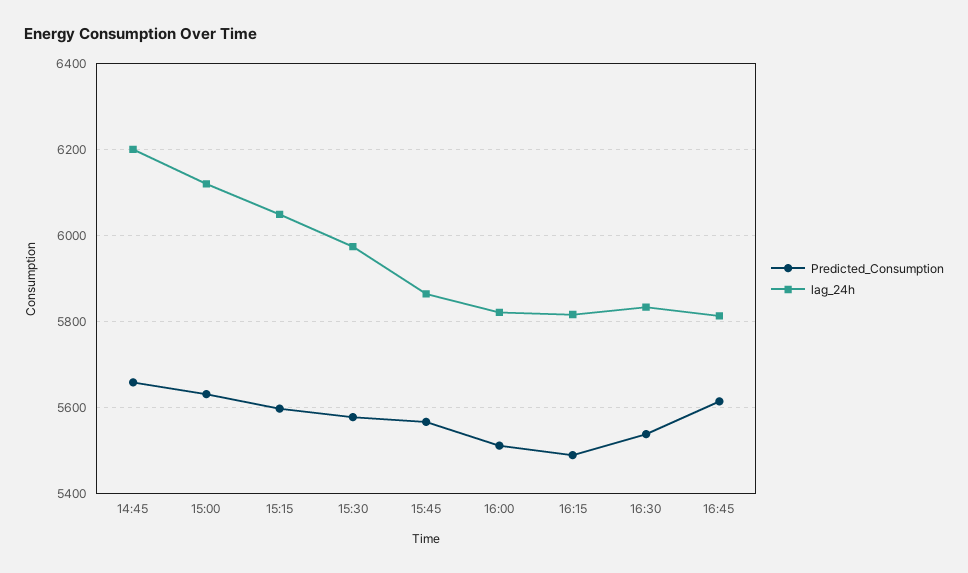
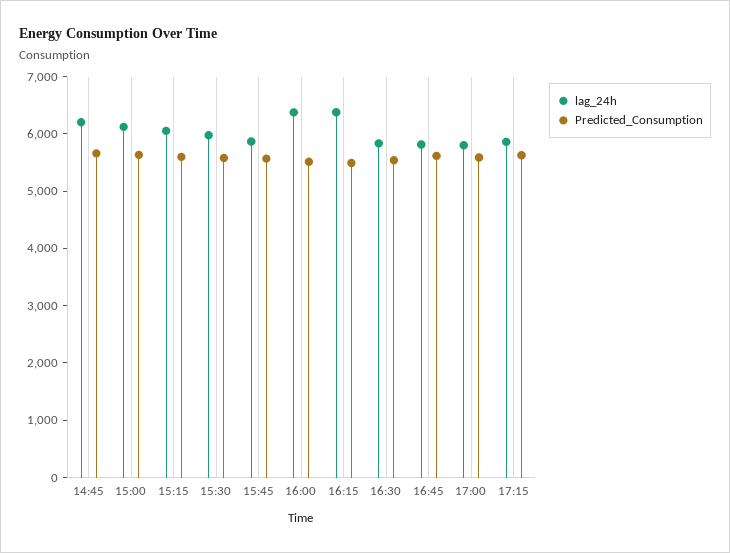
lag_24h, 16:00: 5820 -> 6400
lag_24h, 16:15: 5820 -> 6400
lag_24h, 17:00: none -> 5800
Predicted_Consumption, 17:00: none -> 5600
lag_24h, 17:15: none -> 5800
Predicted_Consumption, 17:15: none -> 5600

